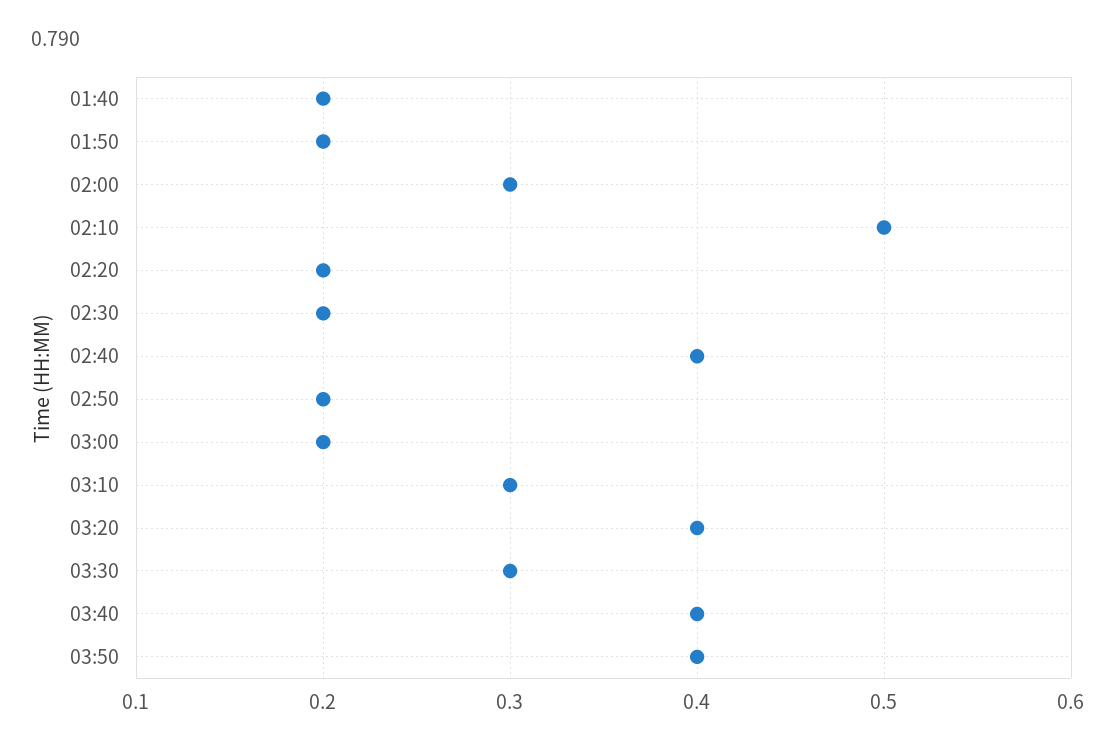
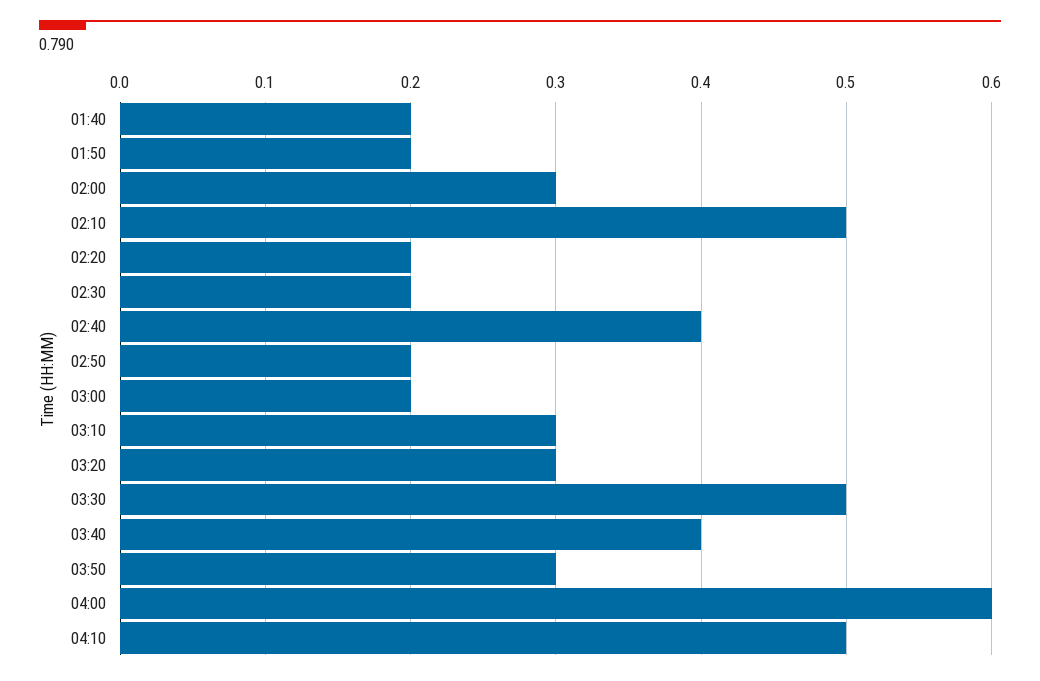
03:20: 0.4 -> 0.3
03:30: 0.3 -> 0.5
03:50: 0.4 -> 0.3
04:00: none -> 0.6
04:10: none -> 0.5

